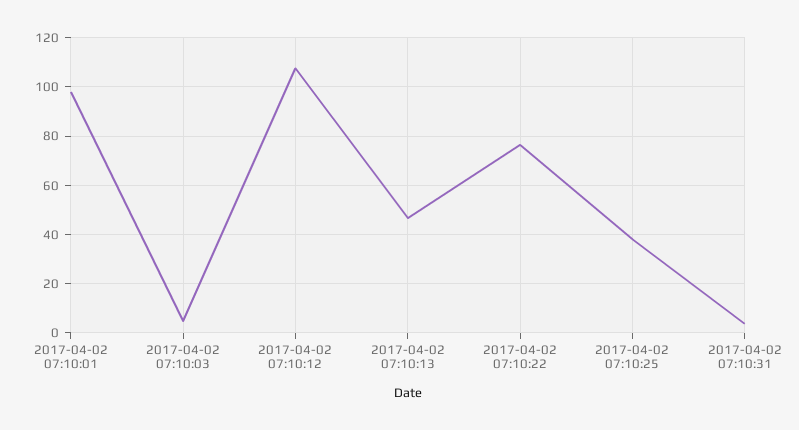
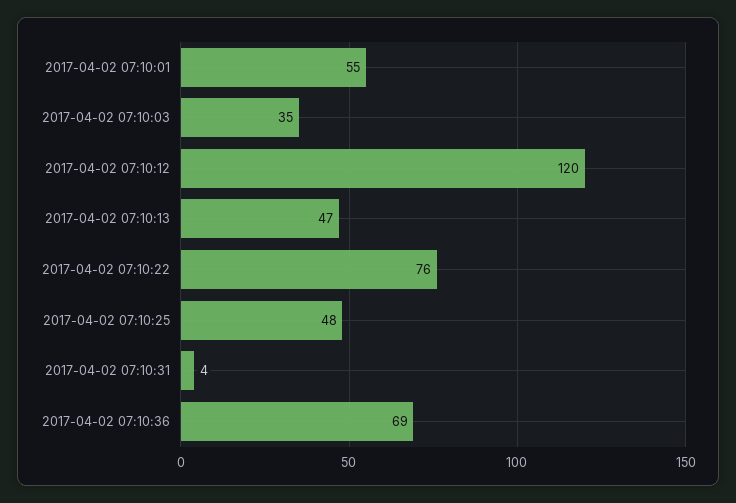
2017-04-02 07:10:01: 97.5 -> 55
2017-04-02 07:10:03: 5 -> 35
2017-04-02 07:10:12: 107.5 -> 120
2017-04-02 07:10:25: 37.5 -> 48
2017-04-02 07:10:36: none -> 69

